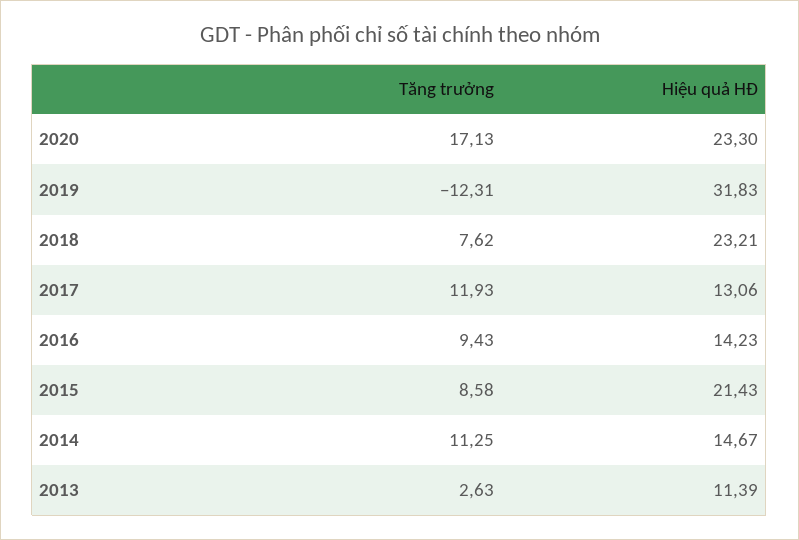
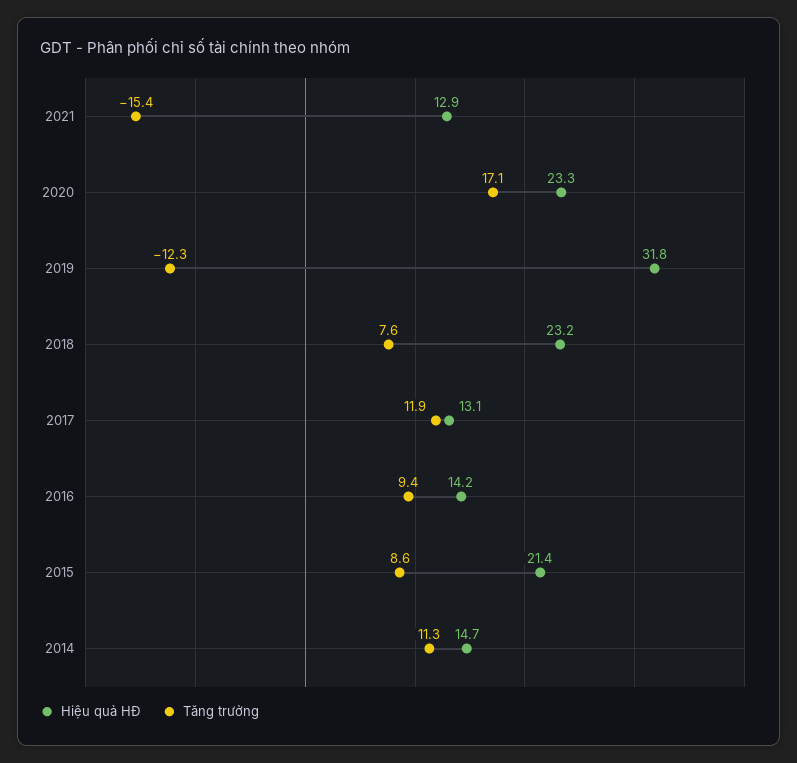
Tăng trưởng, 2013: 2.63 -> none
Hiệu quả HĐ, 2013: 11.39 -> none
Hiệu quả HĐ, 2021: none -> 12.9
Tăng trưởng, 2021: none -> -15.4

